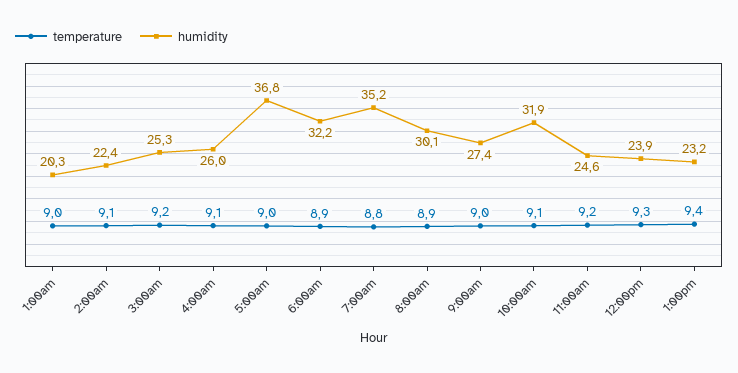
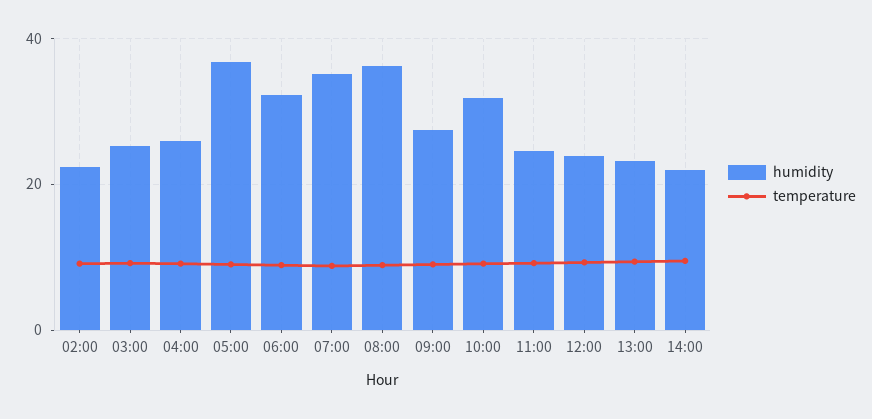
temperature, 1:00am: 9 -> none
humidity, 1:00am: 20.3 -> none
humidity, 8:00am: 30.1 -> 36
humidity, 14:00: none -> 22
temperature, 14:00: none -> 10

